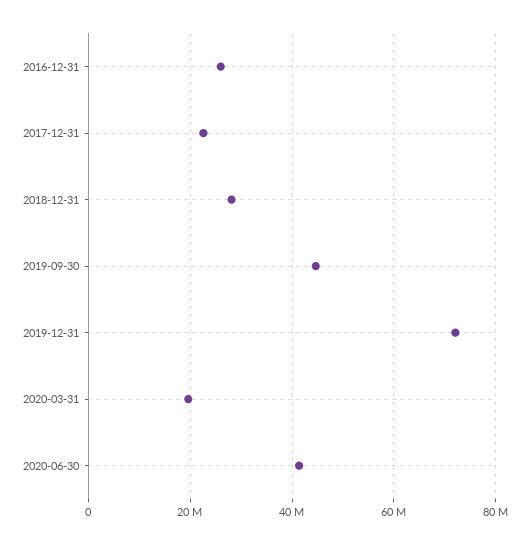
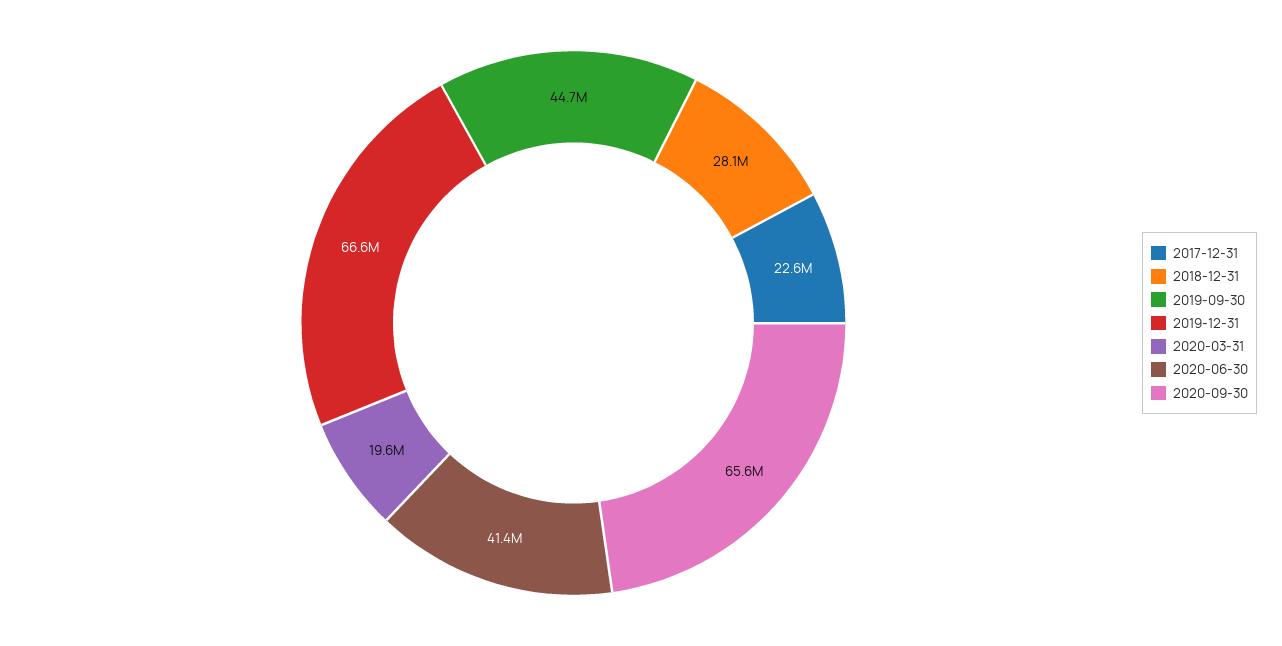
2016-12-31: 26000000 -> none
2019-12-31: 72000000 -> 66600000
2020-09-30: none -> 65600000

